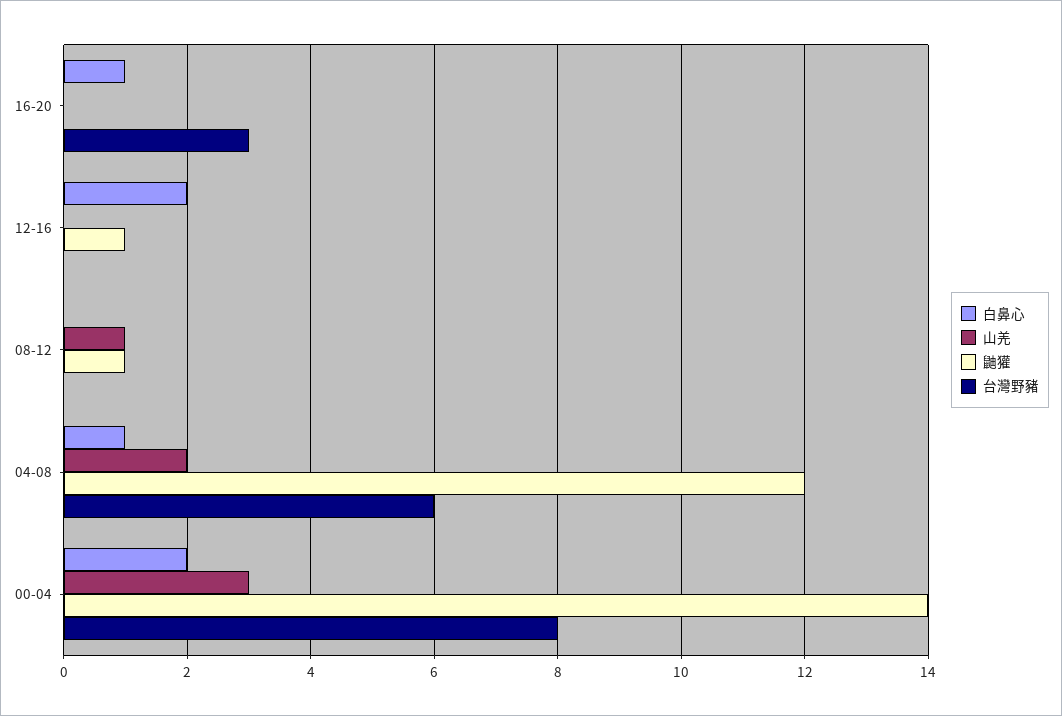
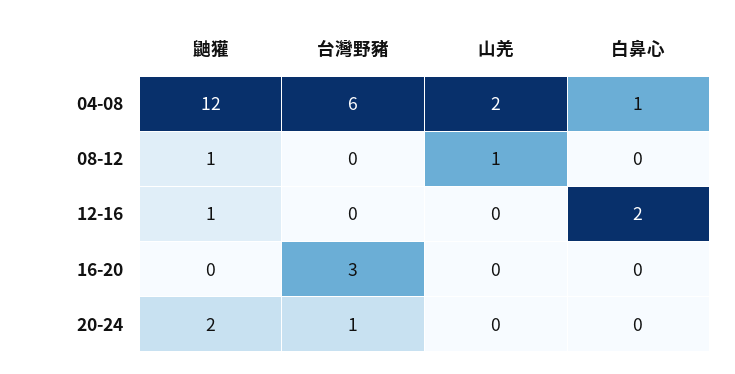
白鼻心, 16-20: 1 -> 0
白鼻心, 00-04: 2 -> none
山羌, 00-04: 3 -> none
鼬獾, 00-04: 14 -> none
台灣野豬, 00-04: 8 -> none
鼬獾, 20-24: none -> 2
台灣野豬, 20-24: none -> 1
山羌, 20-24: none -> 0
白鼻心, 20-24: none -> 0

